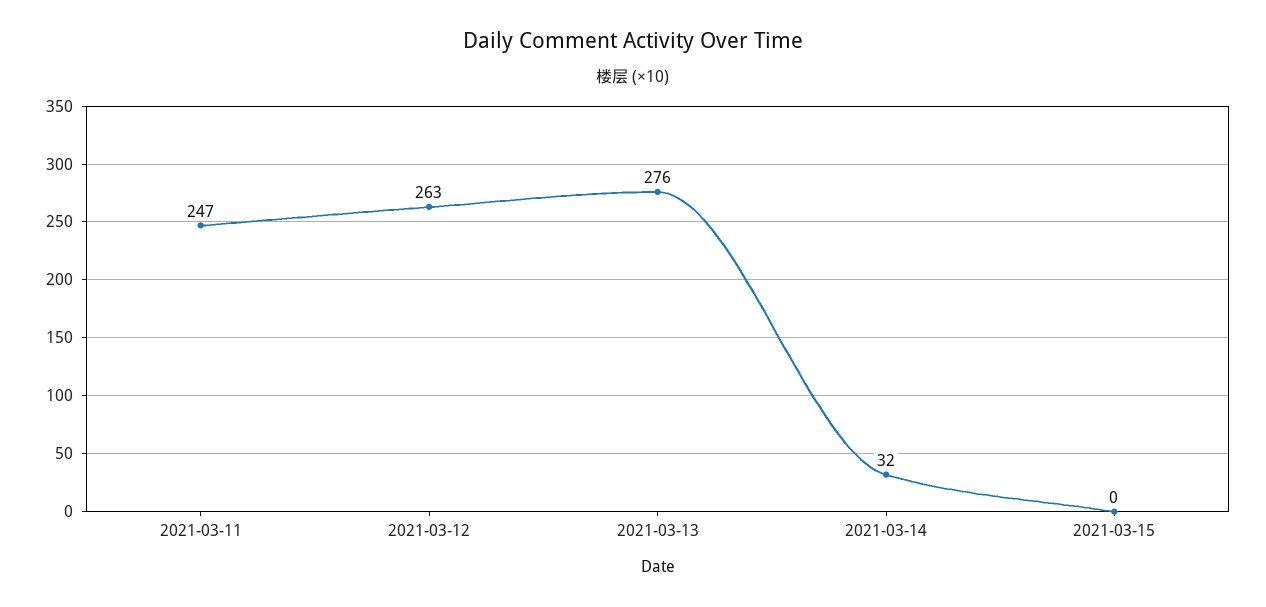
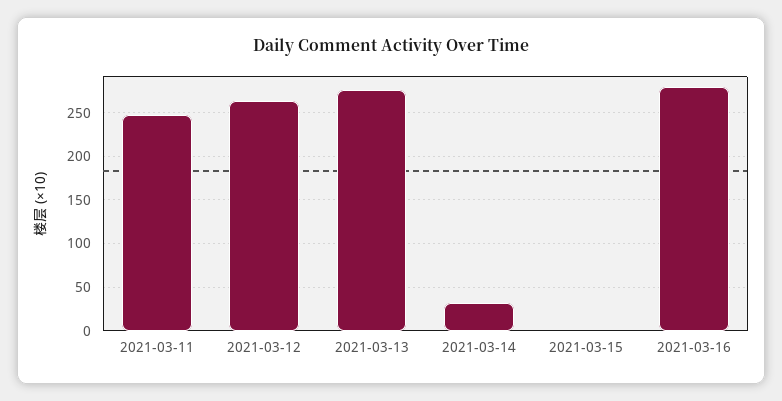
2021-03-16: none -> 280

